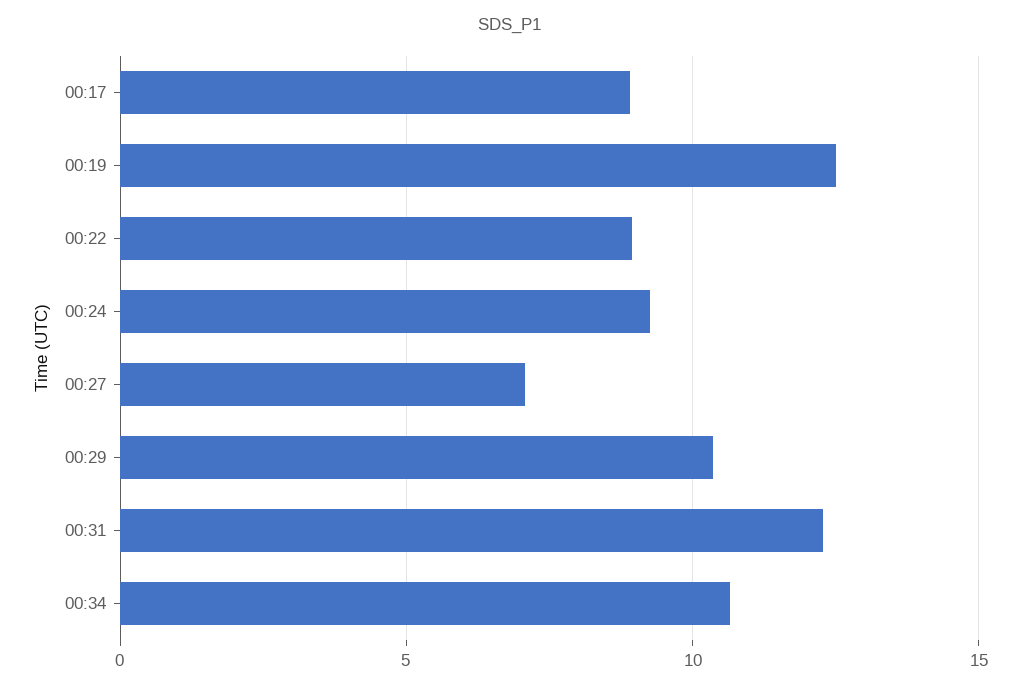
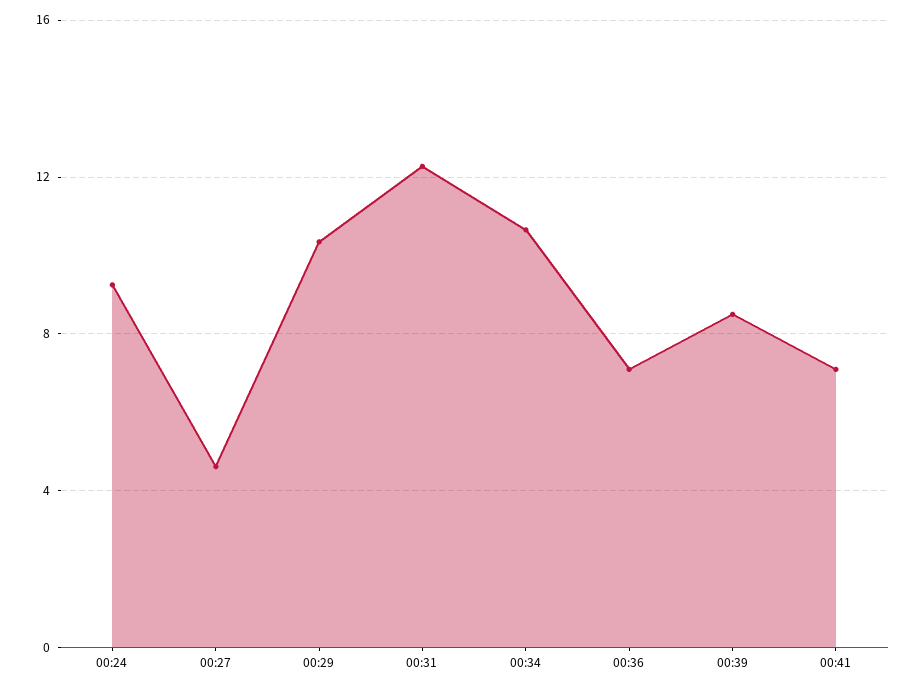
00:17: 9 -> none
00:19: 12.5 -> none
00:22: 9 -> none
00:27: 7 -> 4.5
00:36: none -> 7
00:39: none -> 8.5
00:41: none -> 7

